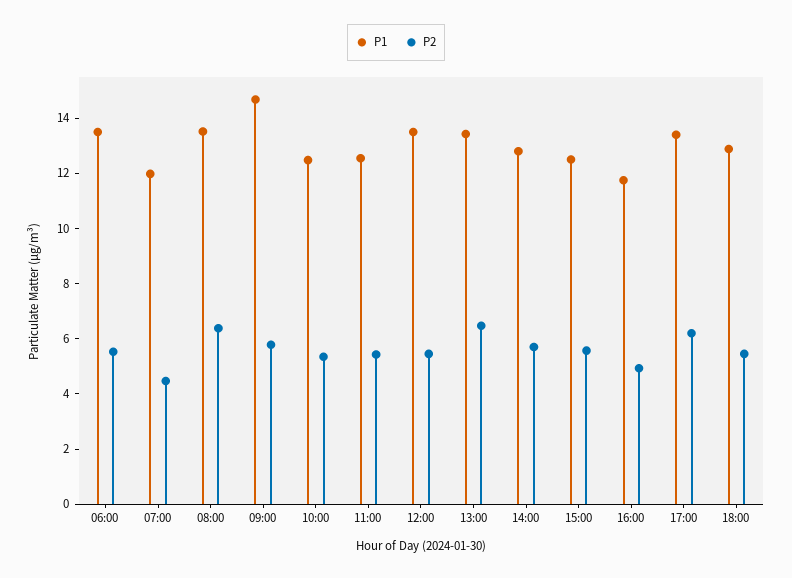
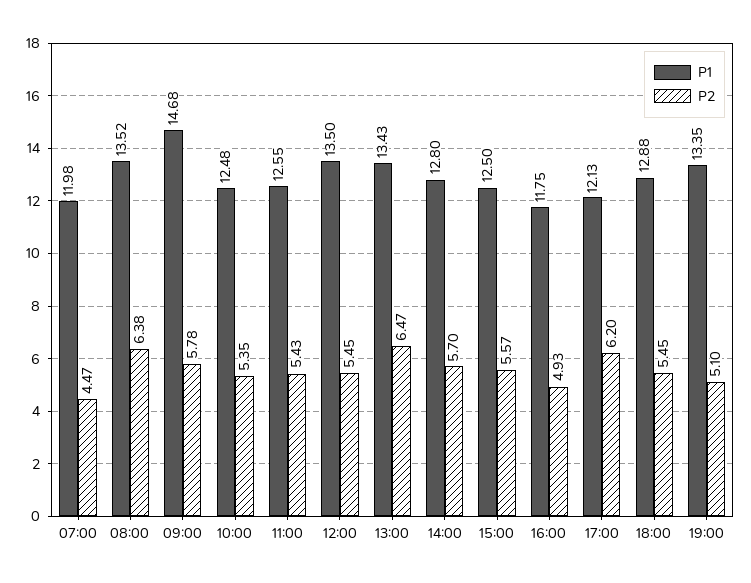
P1, 06:00: 13.5 -> none
P2, 06:00: 5.5 -> none
P1, 17:00: 13.5 -> 12.13
P1, 19:00: none -> 13.35
P2, 19:00: none -> 5.1

